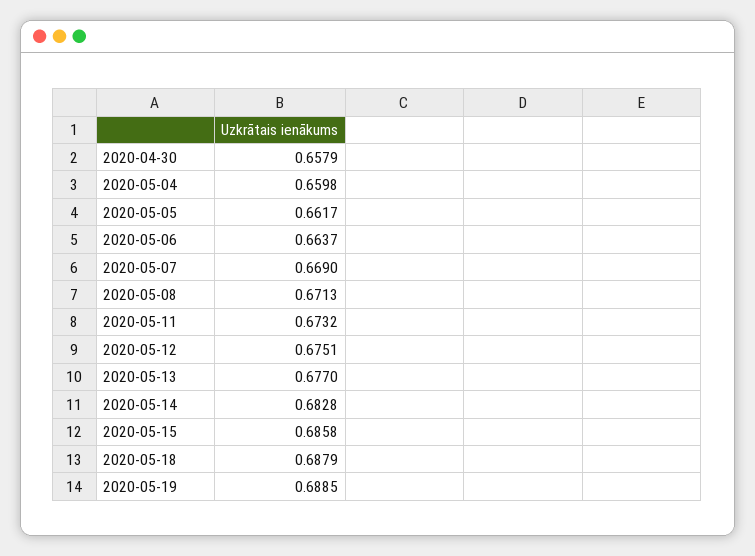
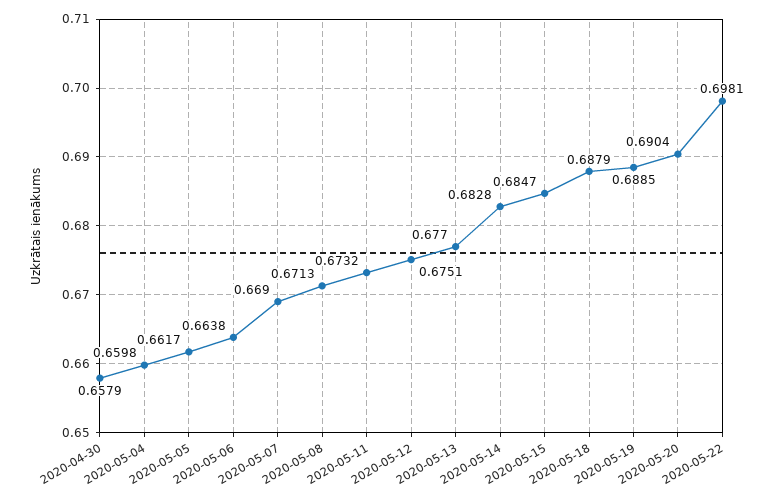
2020-05-06: 0.6637 -> 0.6638
2020-05-15: 0.6858 -> 0.6847
2020-05-20: none -> 0.6904
2020-05-22: none -> 0.6981

